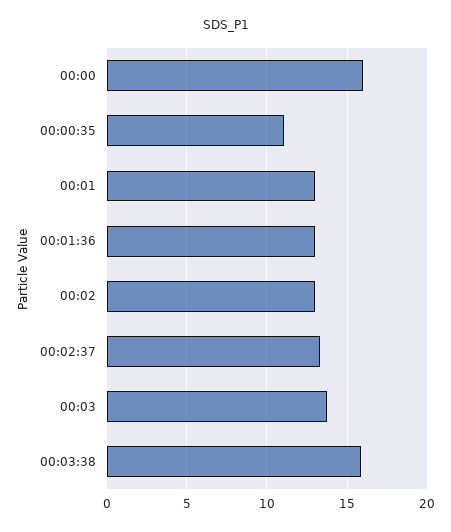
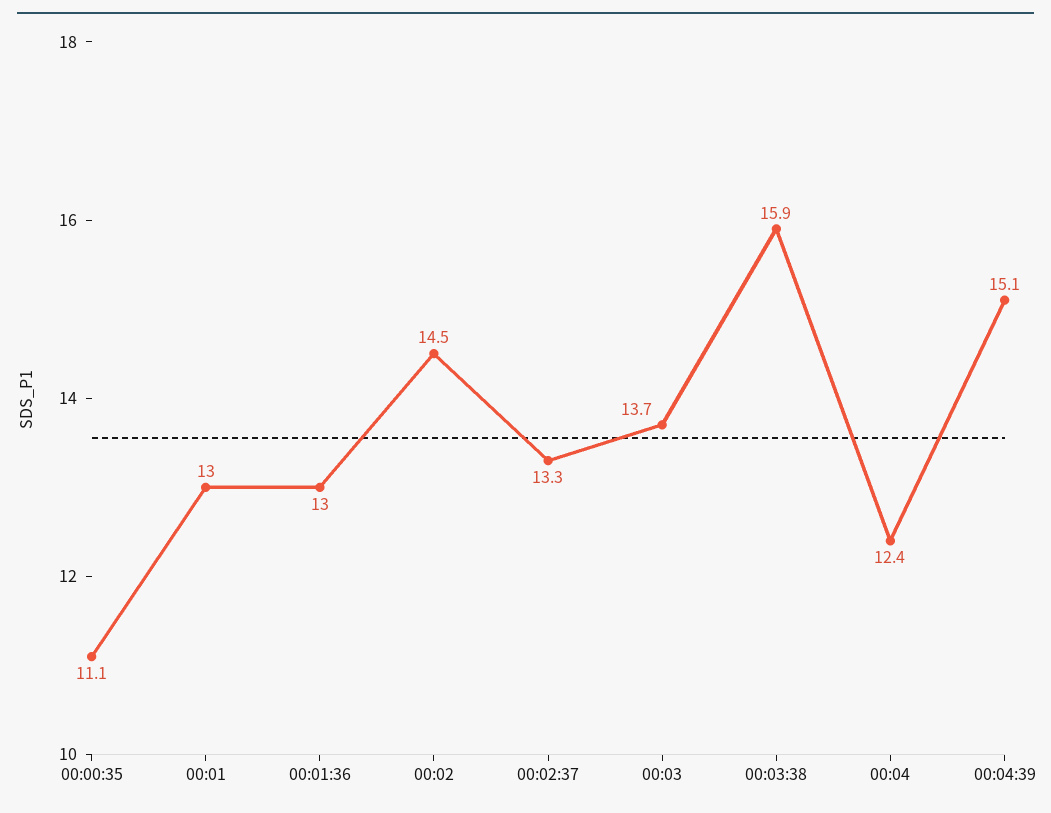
00:00: 16 -> none
00:02: 13 -> 14.5
00:04: none -> 12.4
00:04:39: none -> 15.1

